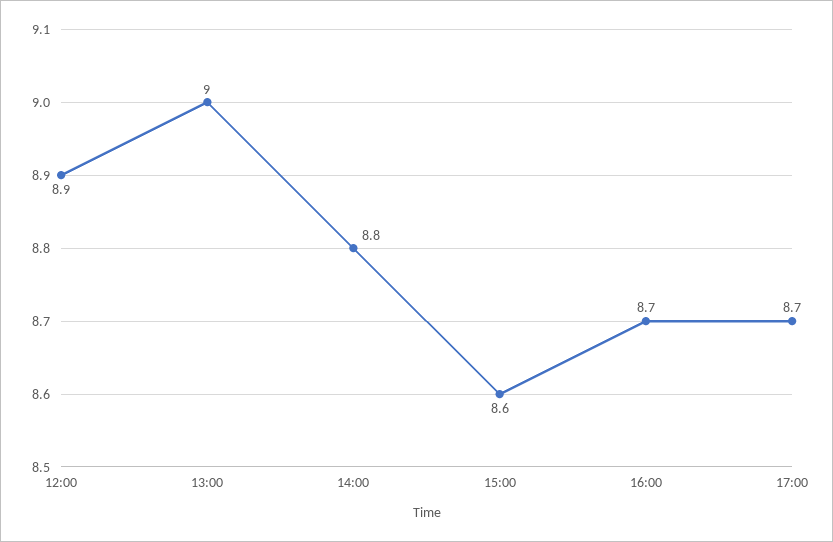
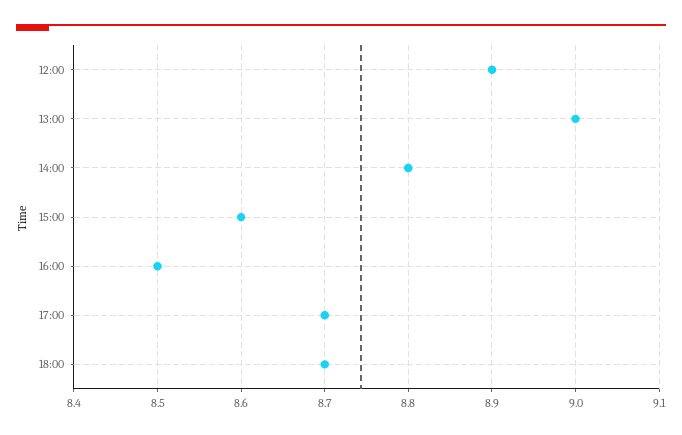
16:00: 8.7 -> 8.5
18:00: none -> 8.7

